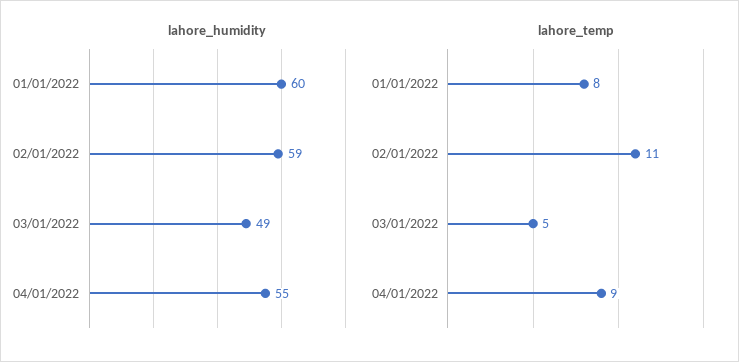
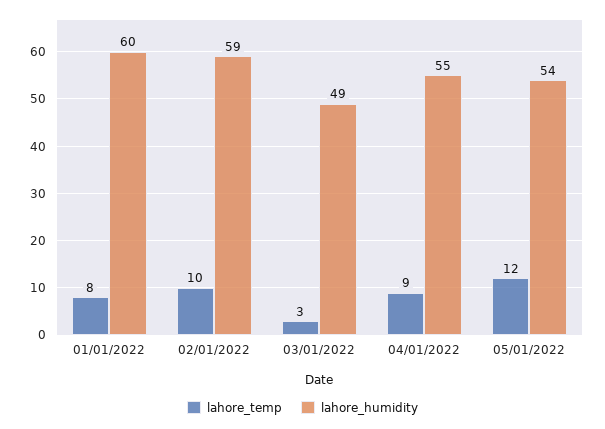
lahore_temp, 02/01/2022: 11 -> 10
lahore_temp, 03/01/2022: 5 -> 3
lahore_temp, 05/01/2022: none -> 12
lahore_humidity, 05/01/2022: none -> 54

